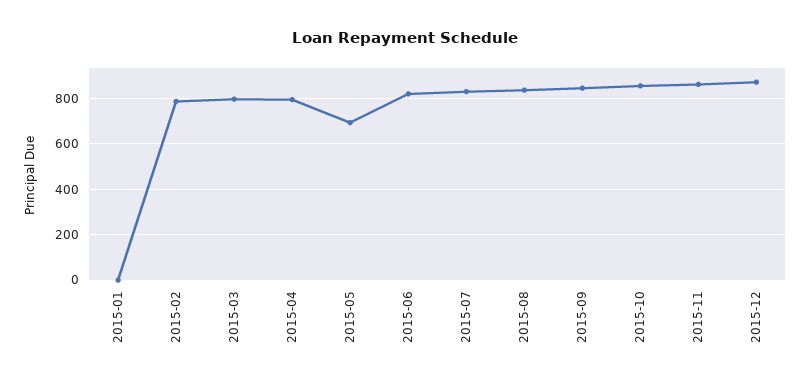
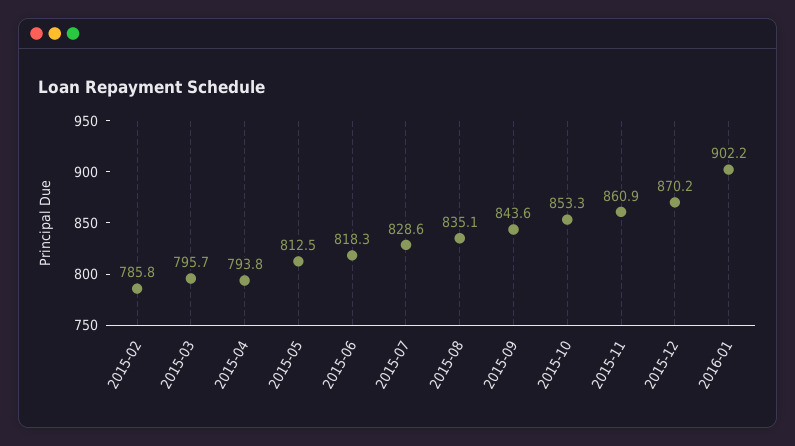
2015-01: 0 -> none
2015-05: 700 -> 812.5
2016-01: none -> 902.2

